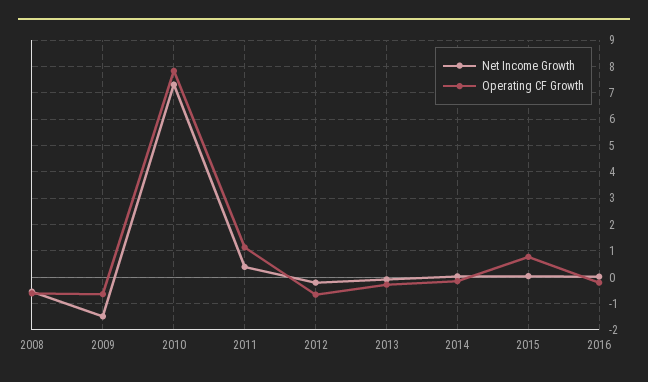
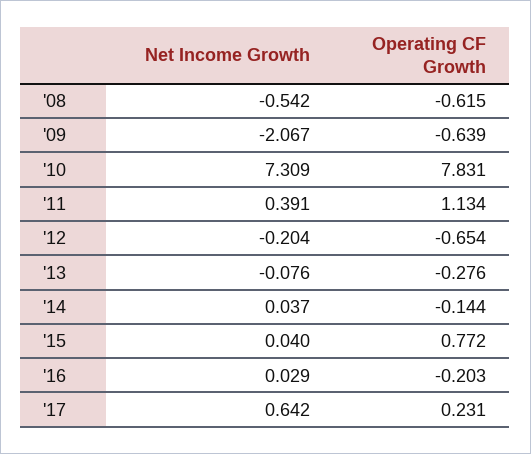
Net Income Growth, 2009: -1.5 -> -2.067
Net Income Growth, '17: none -> 0.642
Operating CF Growth, '17: none -> 0.231

